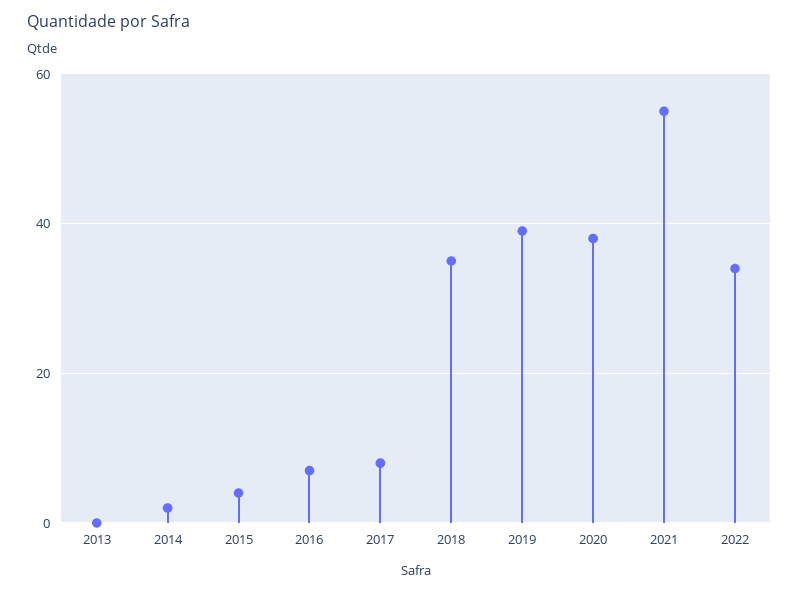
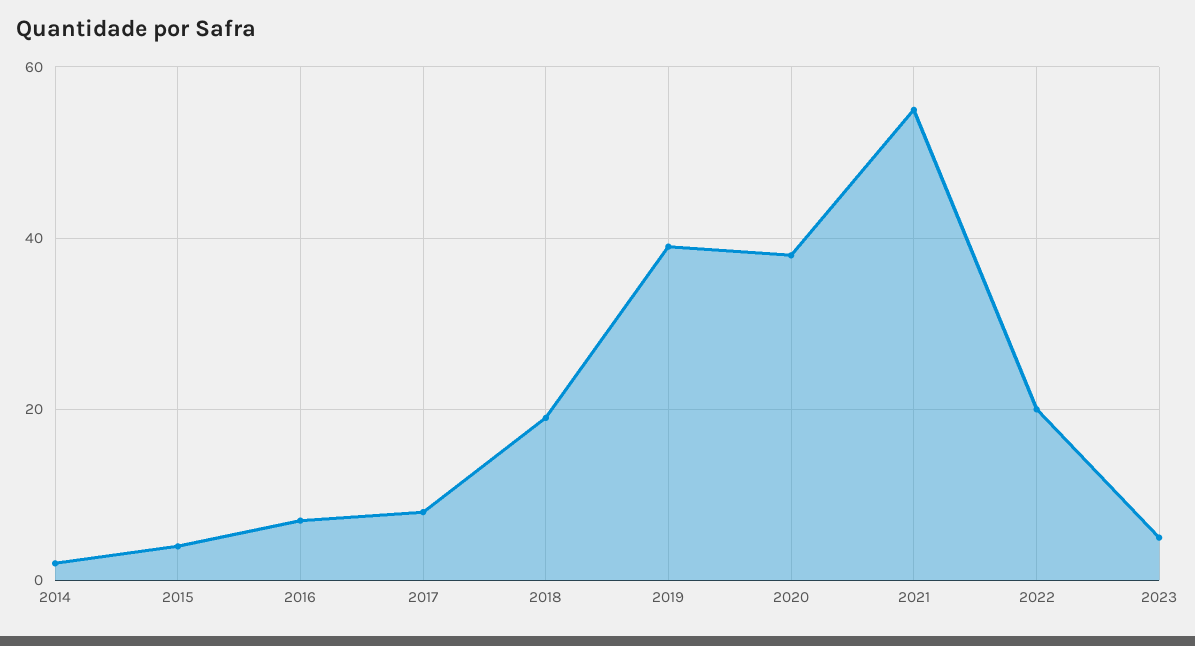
2013: 0 -> none
2018: 35 -> 20
2022: 35 -> 20
2023: none -> 5

